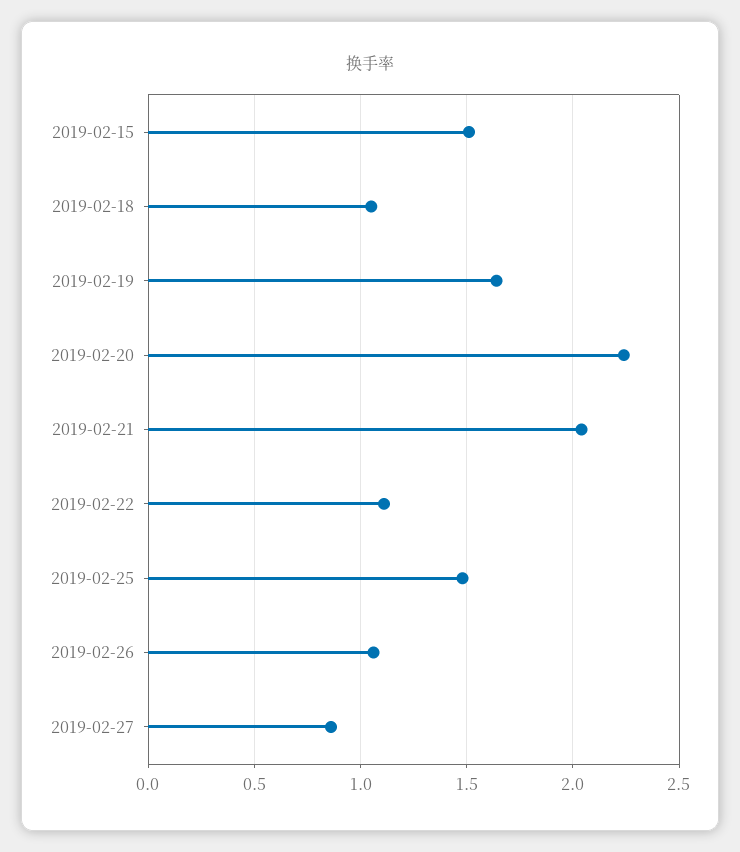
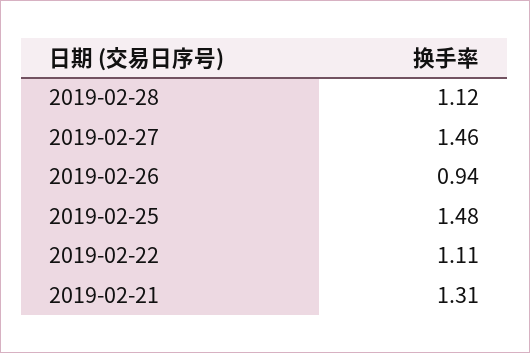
2019-02-15: 1.5 -> none
2019-02-18: 1.05 -> none
2019-02-19: 1.65 -> none
2019-02-20: 2.25 -> none
2019-02-21: 2.05 -> 1.31
2019-02-26: 1.05 -> 0.94
2019-02-27: 0.85 -> 1.46
2019-02-28: none -> 1.12

